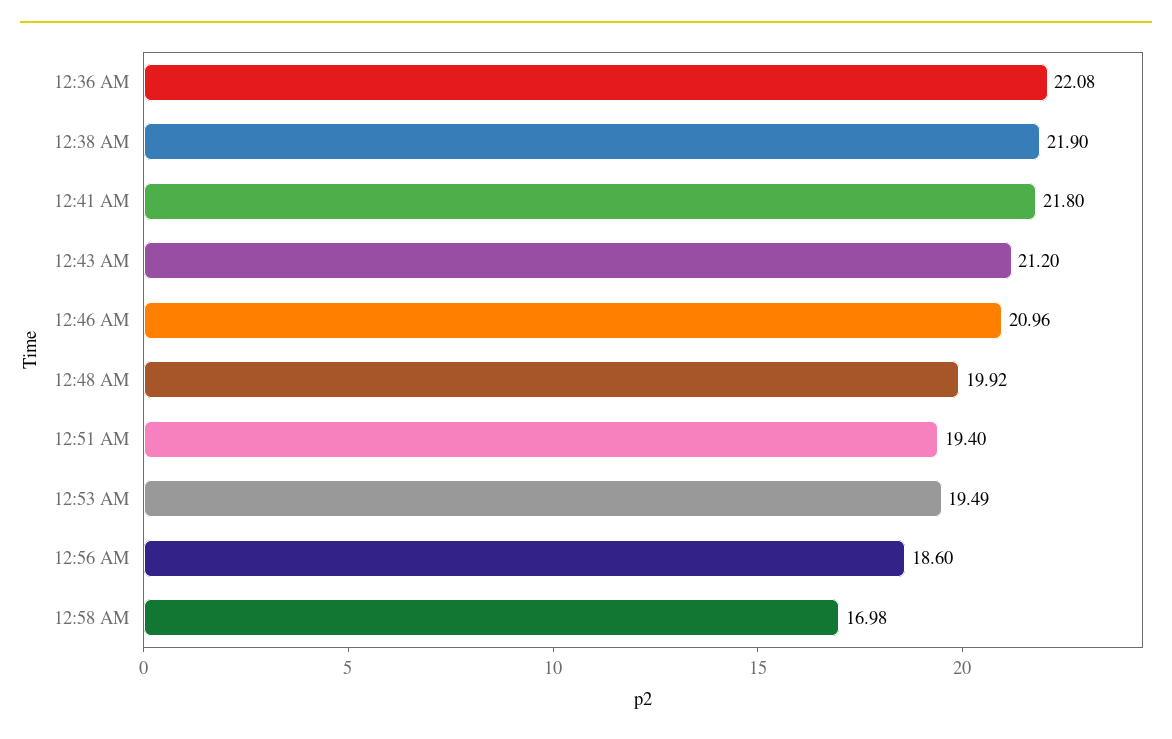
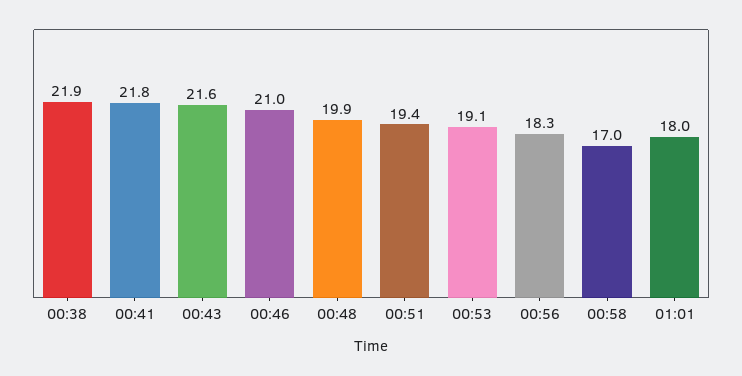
12:36 AM: 22.08 -> none
12:43 AM: 21.2 -> 21.6
12:53 AM: 19.49 -> 19.1
12:56 AM: 18.6 -> 18.3
01:01: none -> 18

